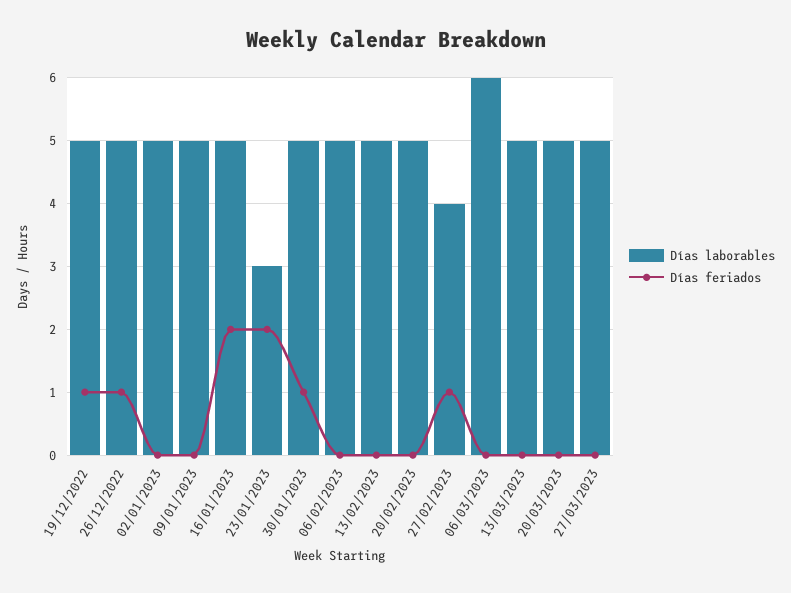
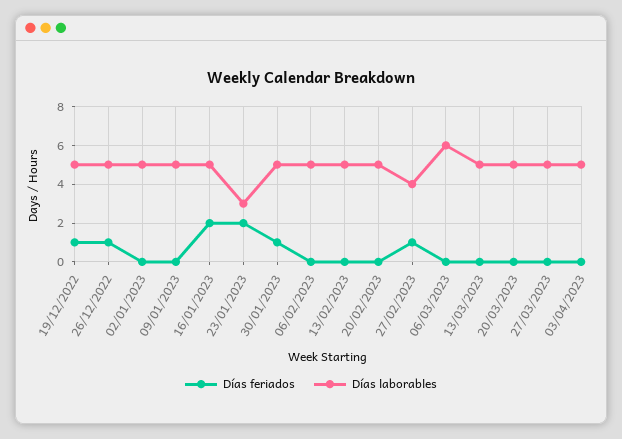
Días feriados, 03/04/2023: none -> 0
Días laborables, 03/04/2023: none -> 5

